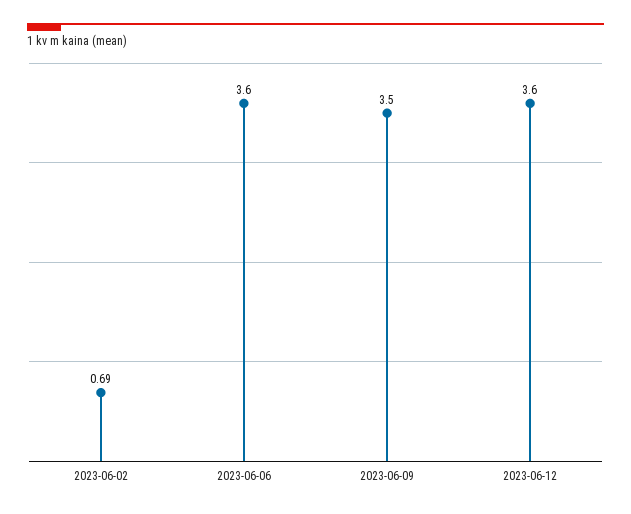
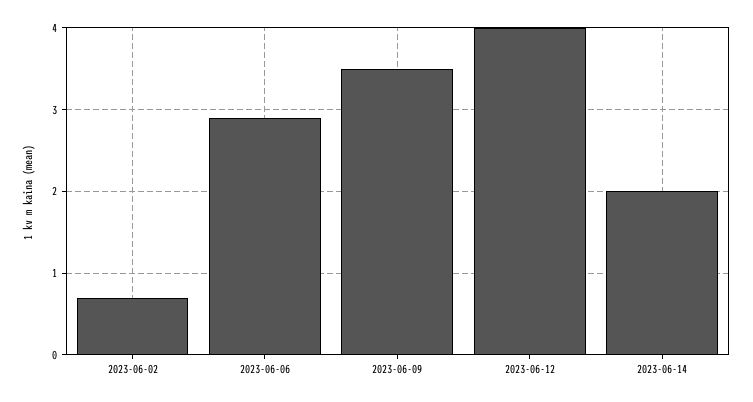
2023-06-06: 3.6 -> 2.9
2023-06-12: 3.6 -> 4
2023-06-14: none -> 2

